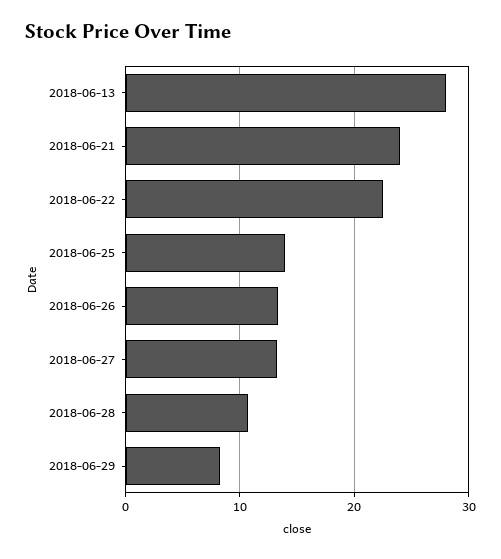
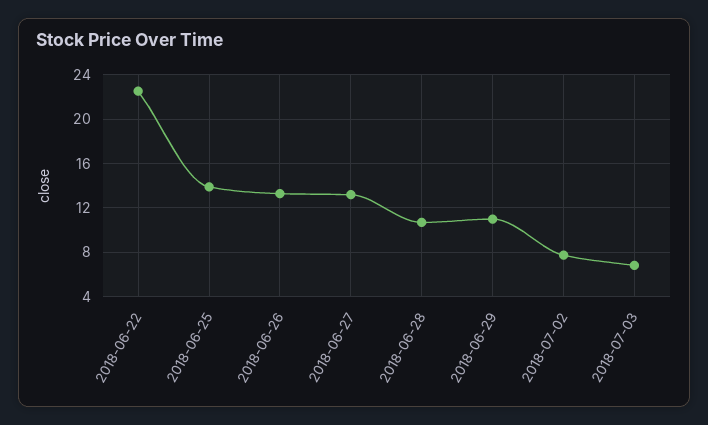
2018-06-13: 28 -> none
2018-06-21: 24 -> none
2018-06-29: 8 -> 11
2018-07-02: none -> 8
2018-07-03: none -> 7

